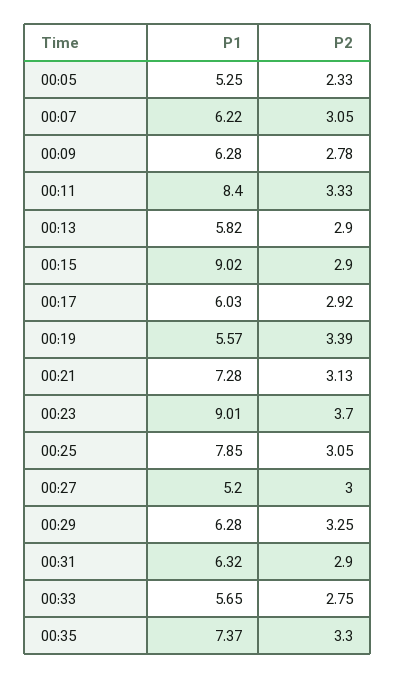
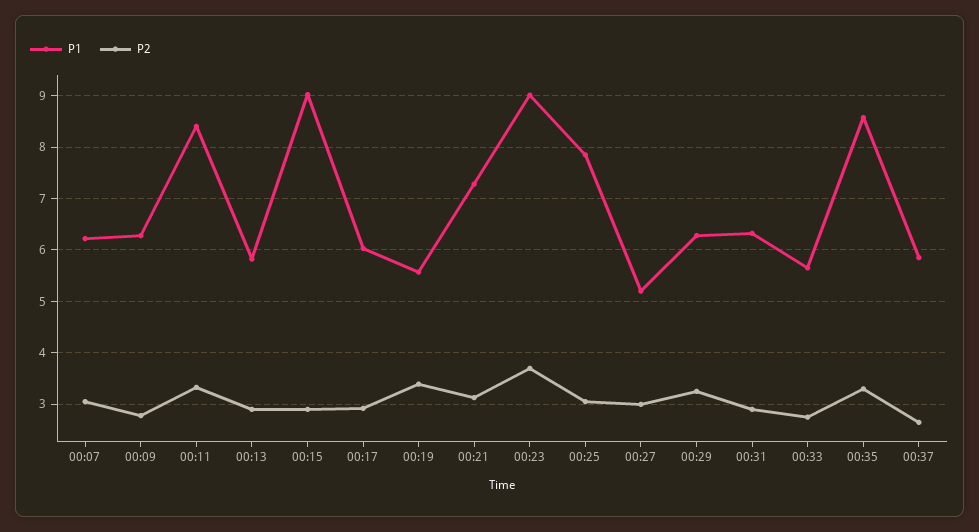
P1, 00:05: 5.25 -> none
P2, 00:05: 2.33 -> none
P1, 00:35: 7.37 -> 8.6
P1, 00:37: none -> 5.8
P2, 00:37: none -> 2.6

